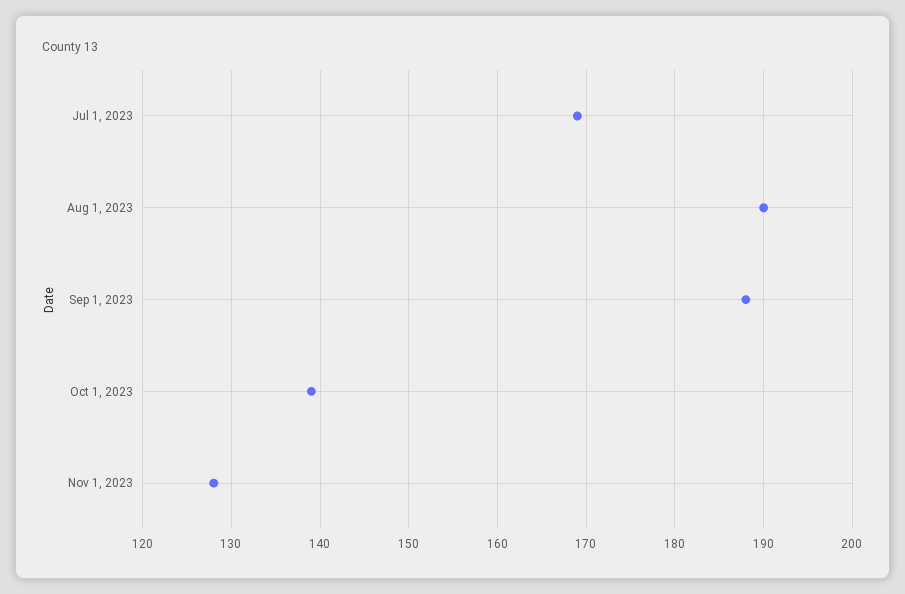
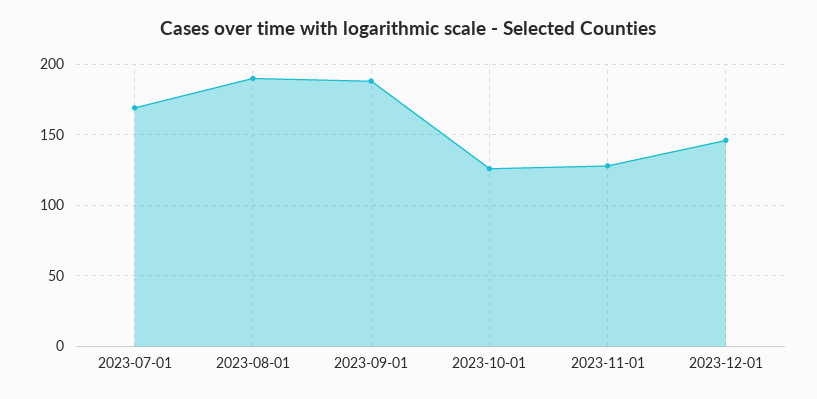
Oct 1, 2023: 139 -> 125
2023-12-01: none -> 145

